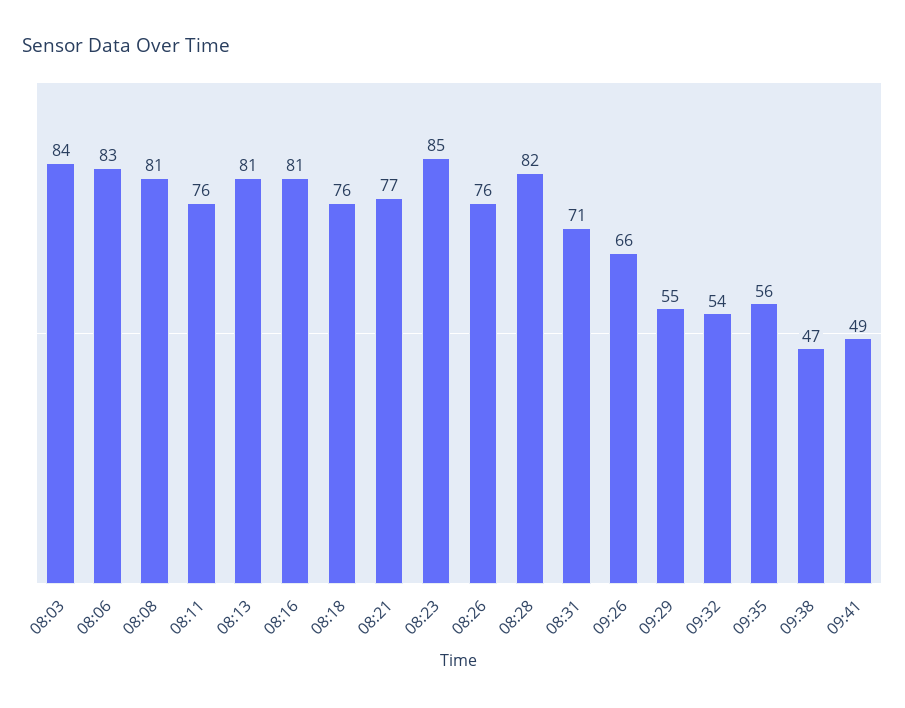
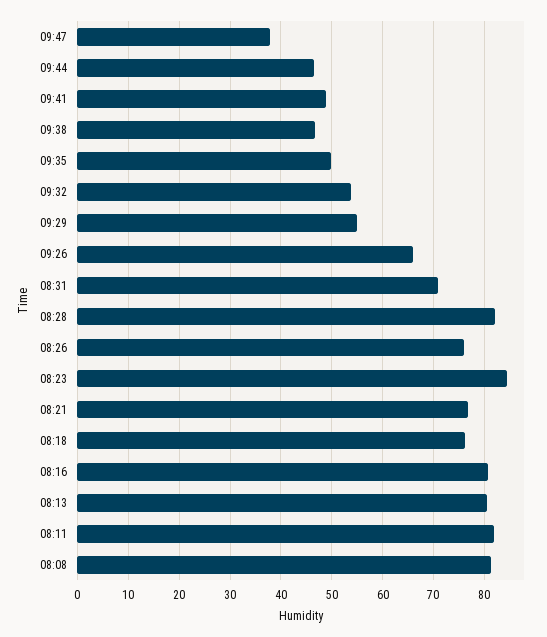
08:03: 84 -> none
08:06: 83 -> none
08:11: 76 -> 82
09:35: 56 -> 50
09:47: none -> 38
09:44: none -> 46

